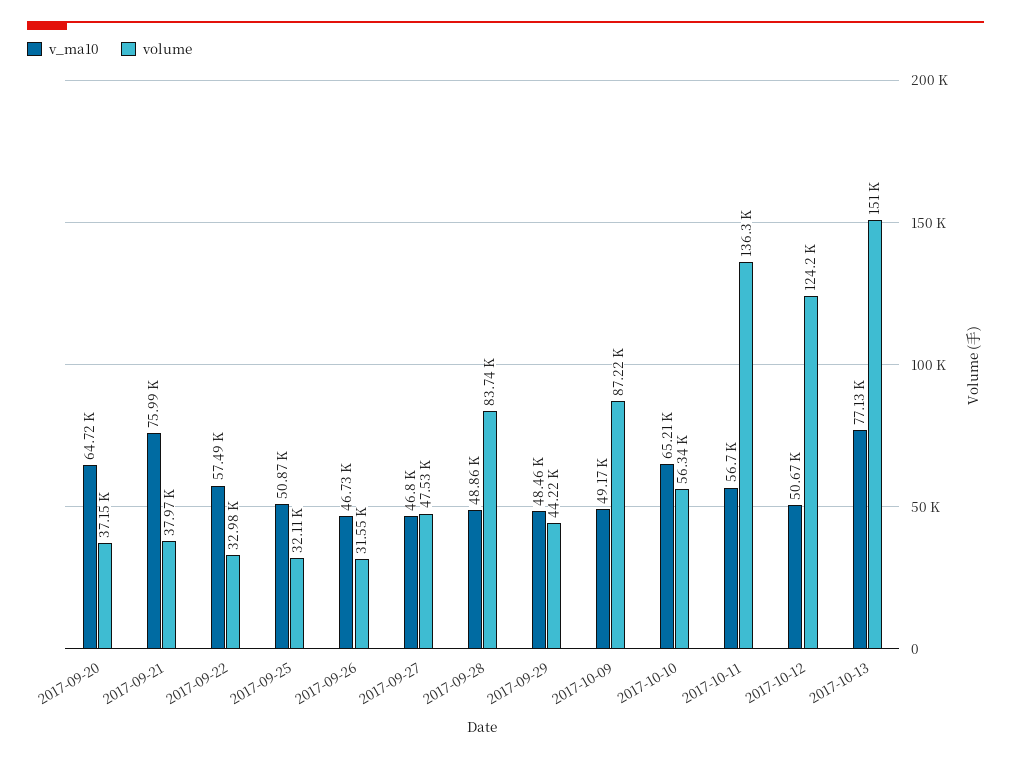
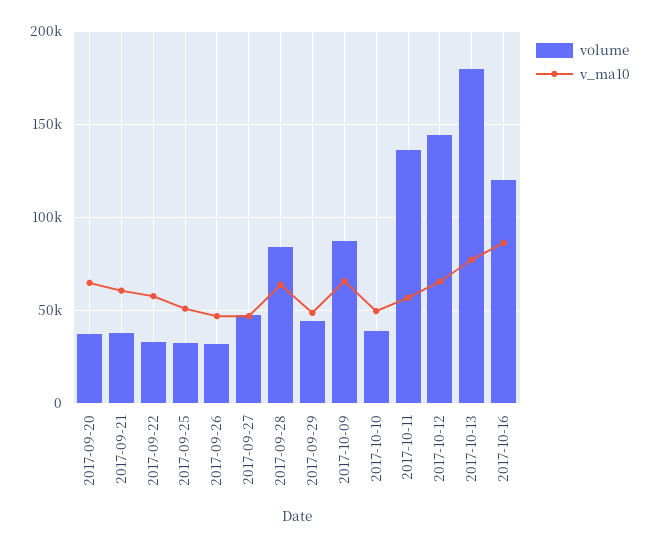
v_ma10, 2017-09-21: 75990 -> 60000
v_ma10, 2017-09-28: 48860 -> 65000
v_ma10, 2017-10-09: 49170 -> 65000
v_ma10, 2017-10-10: 65210 -> 50000
volume, 2017-10-10: 56340 -> 40000
v_ma10, 2017-10-12: 50670 -> 65000
volume, 2017-10-12: 124200 -> 145000
volume, 2017-10-13: 151000 -> 180000
volume, 2017-10-16: none -> 120000
v_ma10, 2017-10-16: none -> 85000

